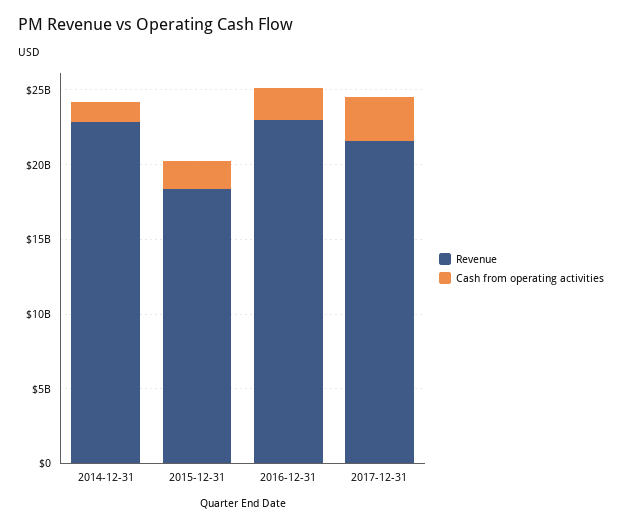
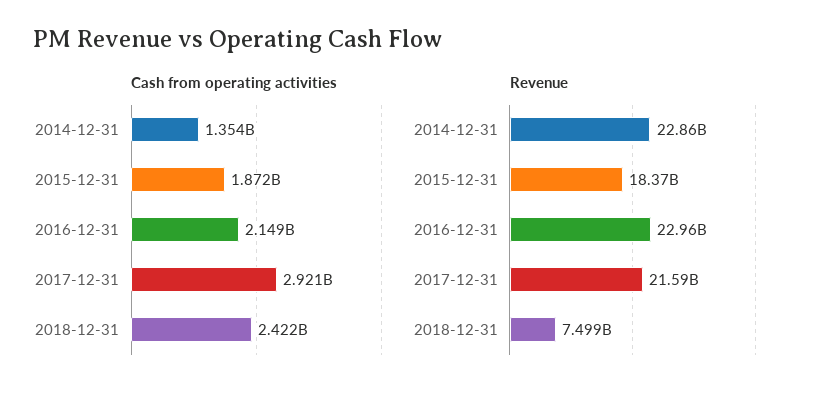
Cash from operating activities, 2018-12-31: none -> 2422000000
Revenue, 2018-12-31: none -> 7499000000

